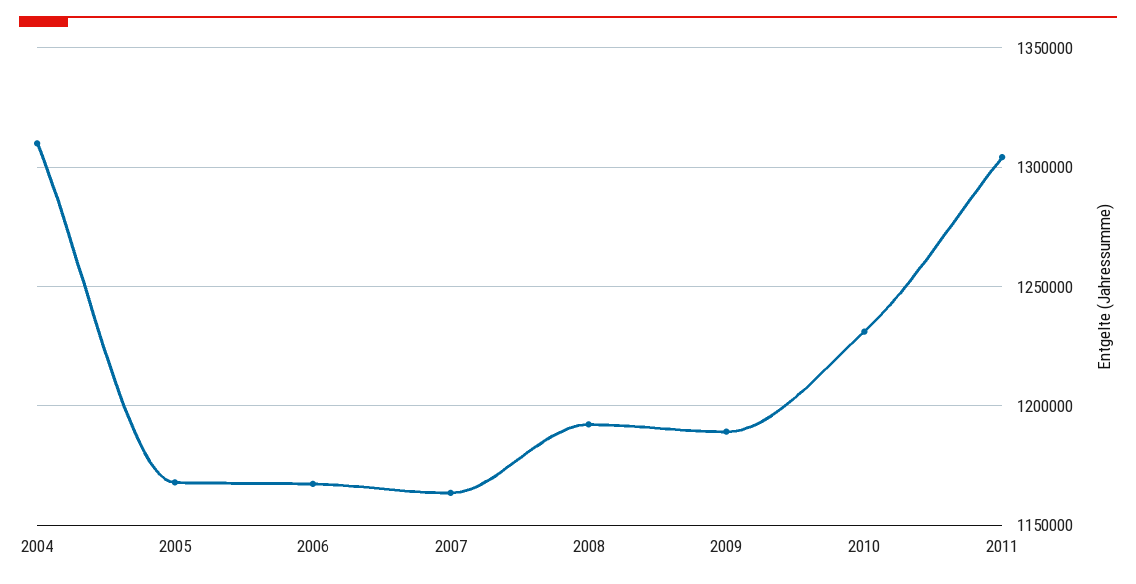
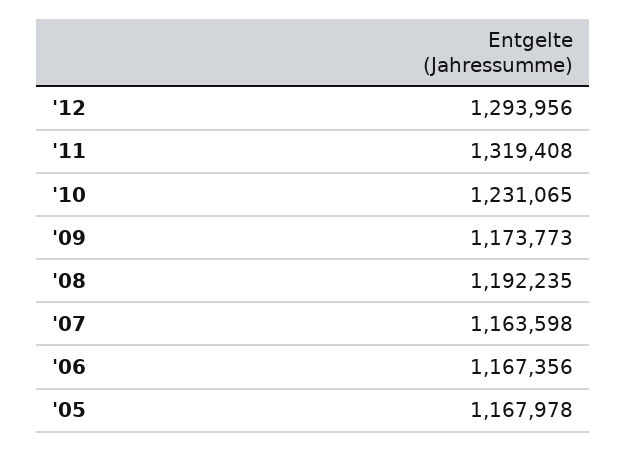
2004: 1310000 -> none
2009: 1190000 -> 1173773
2011: 1305000 -> 1319408
'12: none -> 1293956

